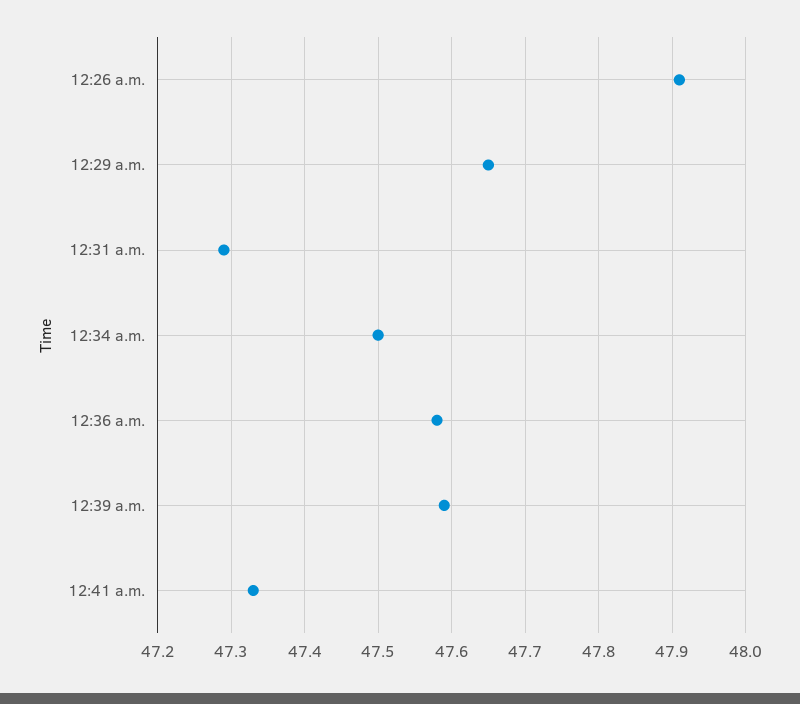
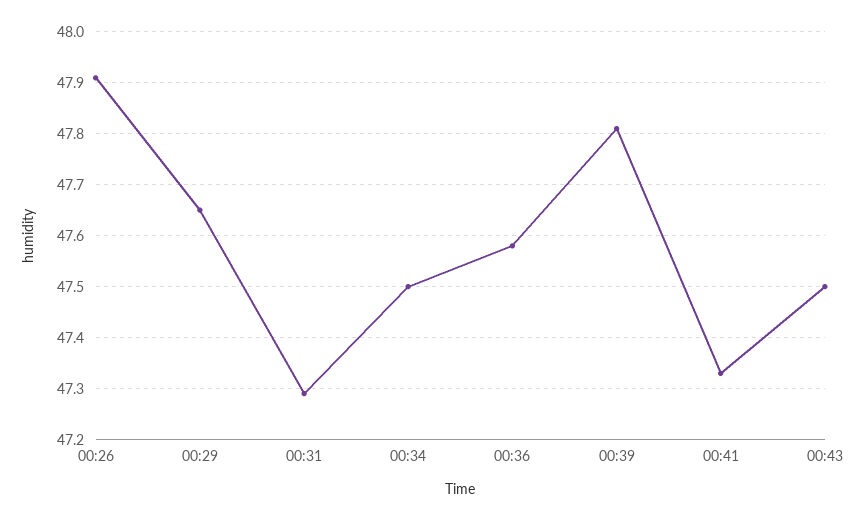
12:39 a.m.: 47.59 -> 47.8
00:43: none -> 47.5

